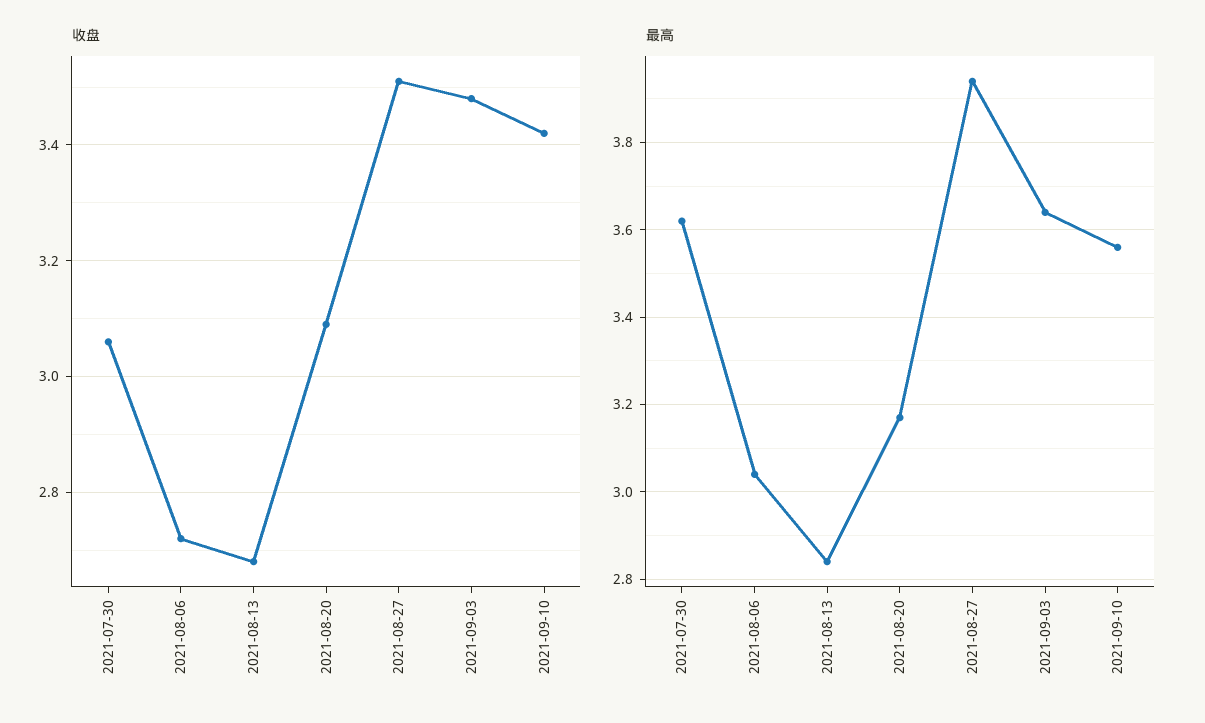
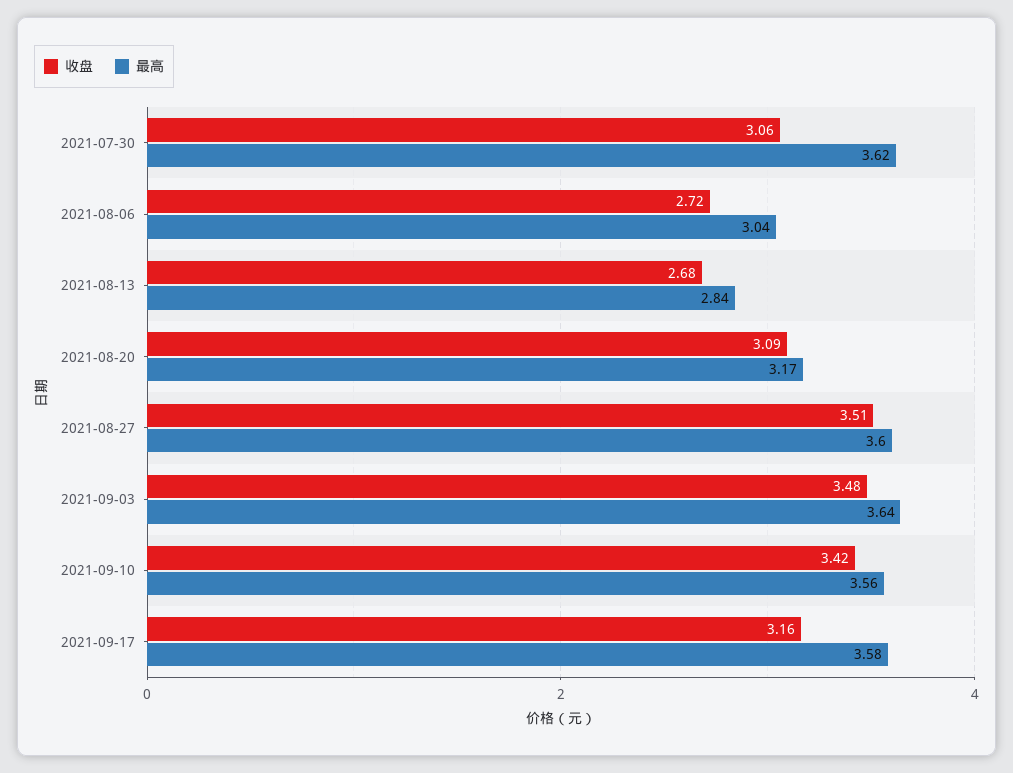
最高, 2021-08-27: 3.95 -> 3.6
收盘, 2021-09-17: none -> 3.16
最高, 2021-09-17: none -> 3.58

